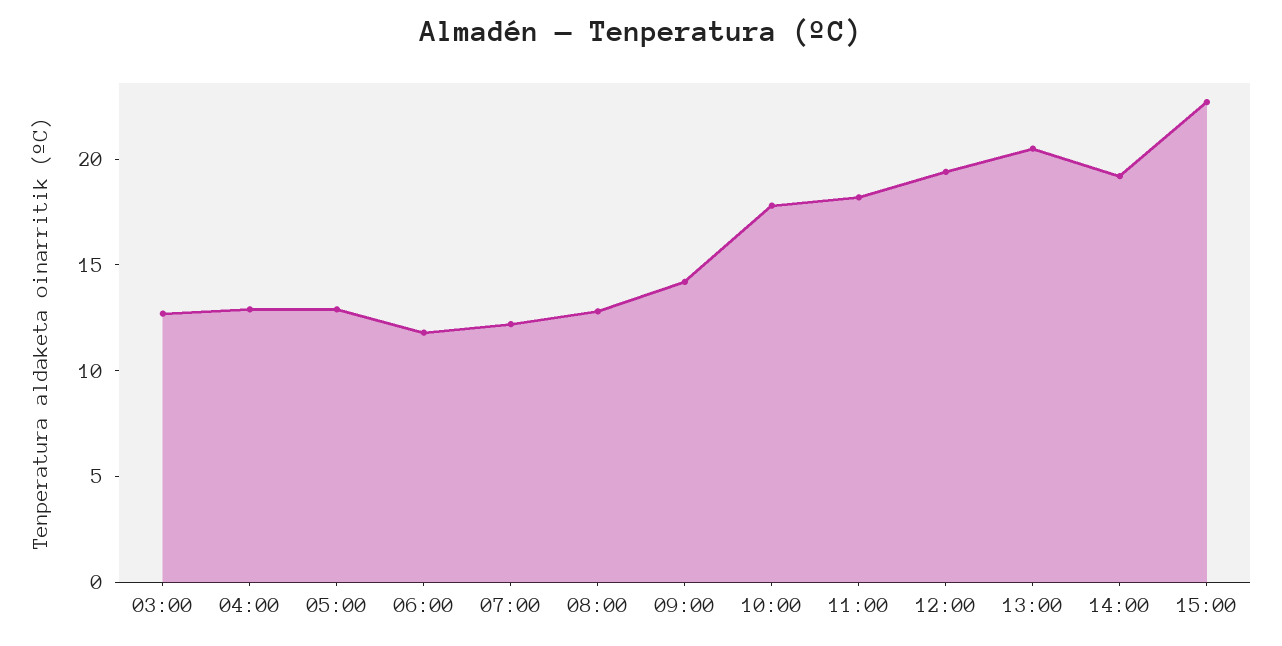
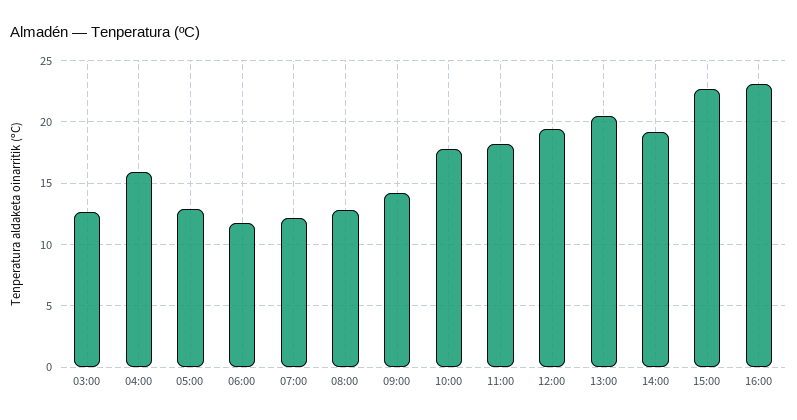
04:00: 13 -> 16
16:00: none -> 23

